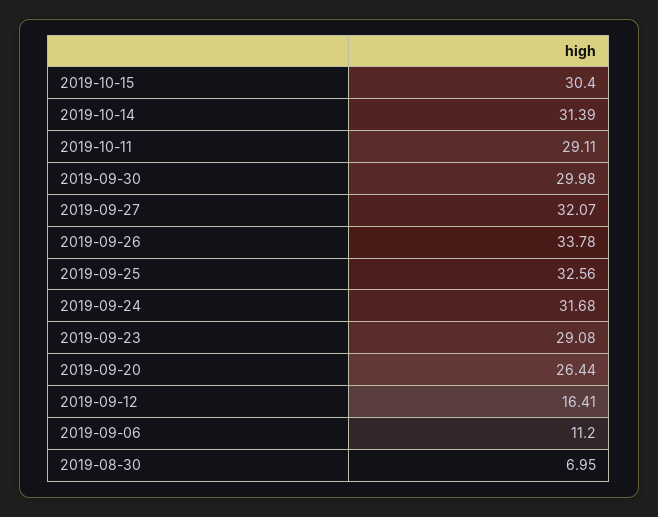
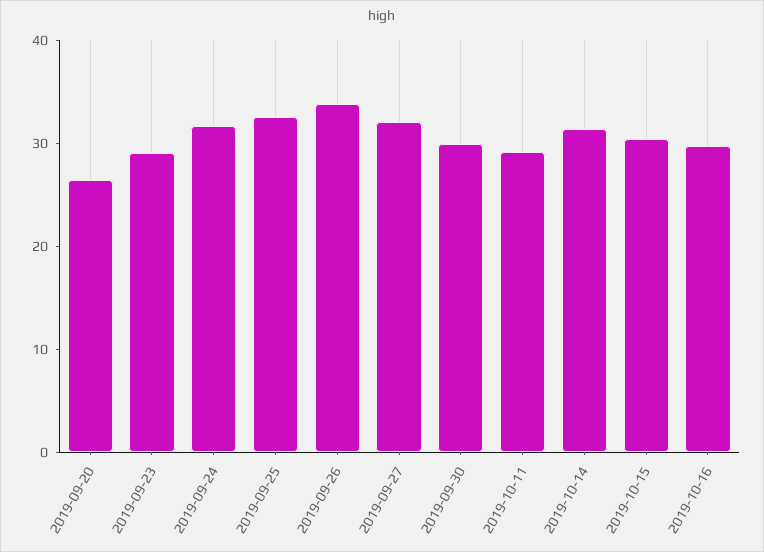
2019-09-12: 16.41 -> none
2019-09-06: 11.2 -> none
2019-08-30: 6.95 -> none
2019-10-16: none -> 30

